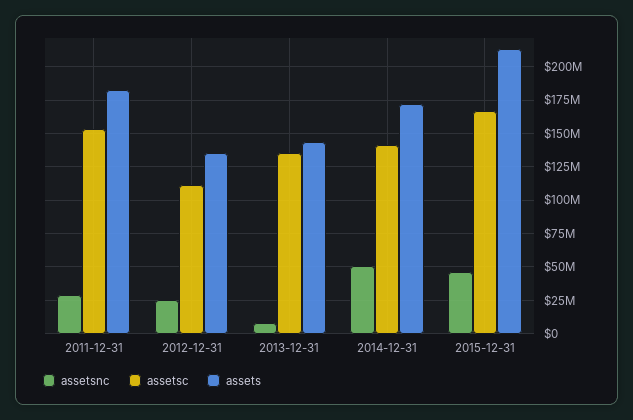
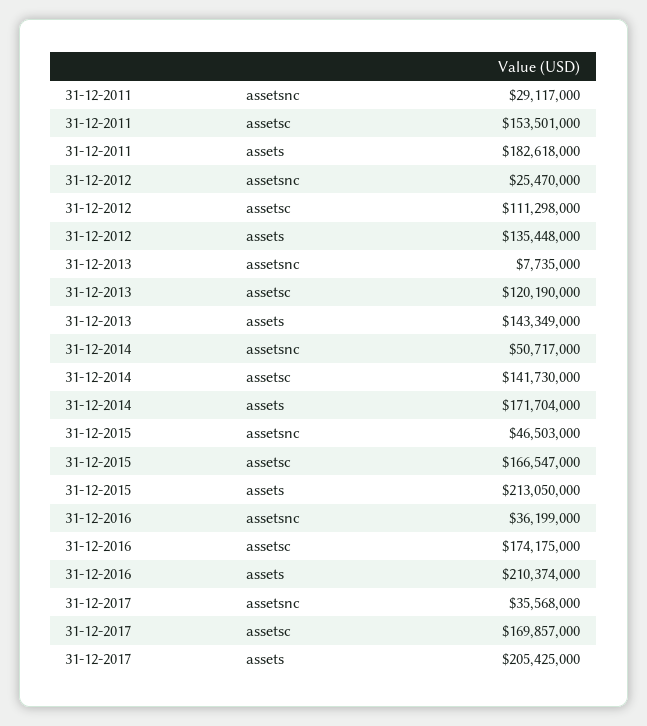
assetsc, 2013-12-31: 135000000 -> 120190000
assetsnc, 31-12-2016: none -> 36199000
assetsc, 31-12-2016: none -> 174175000
assets, 31-12-2016: none -> 210374000
assetsnc, 31-12-2017: none -> 35568000
assetsc, 31-12-2017: none -> 169857000
assets, 31-12-2017: none -> 205425000

